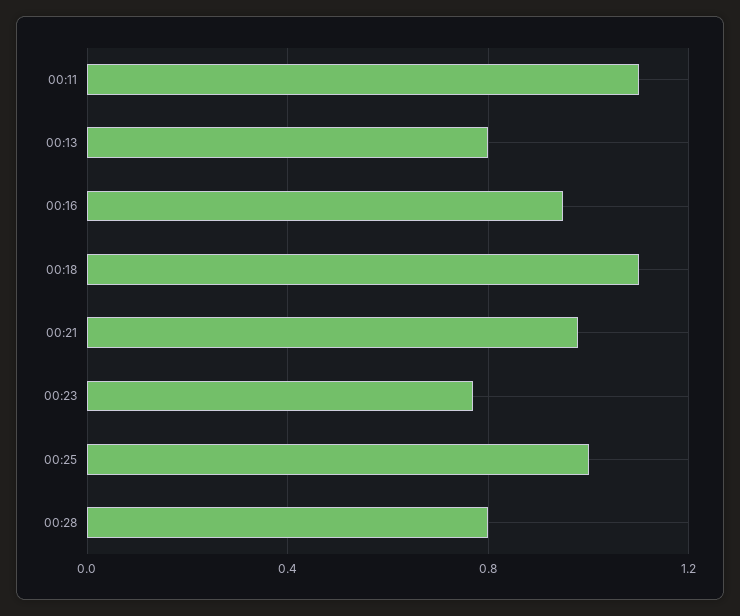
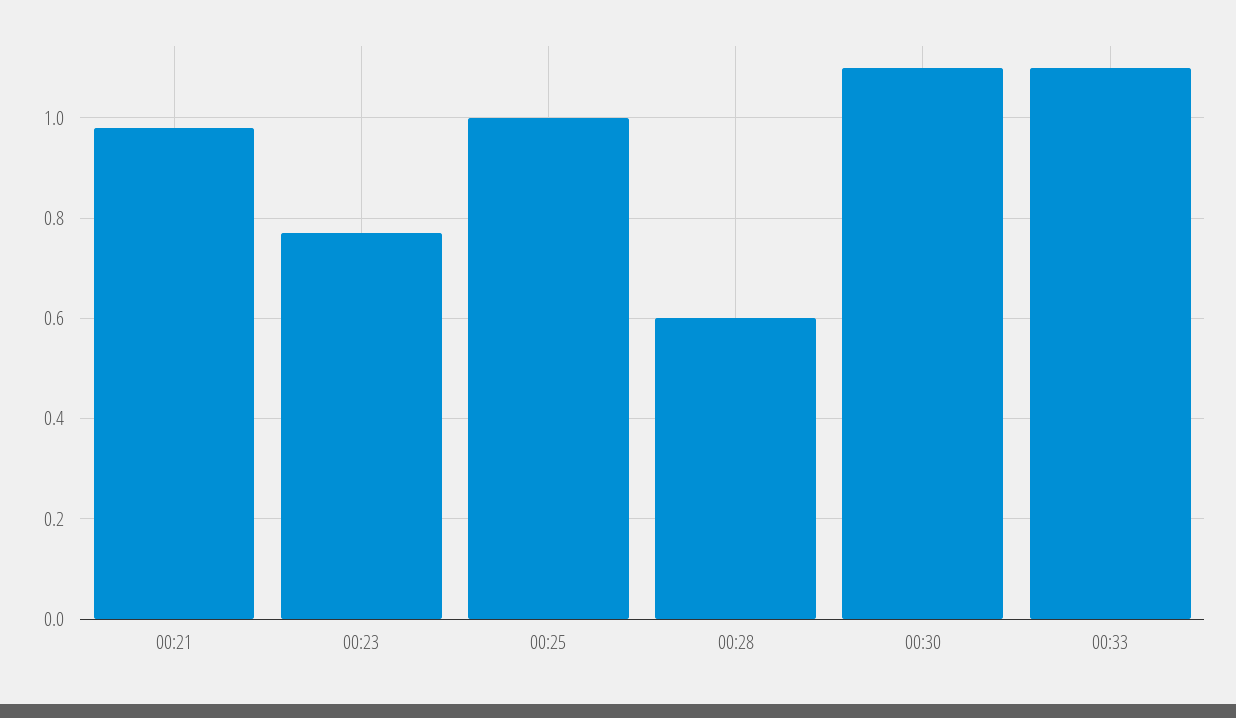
00:11: 1.1 -> none
00:13: 0.8 -> none
00:16: 0.95 -> none
00:18: 1.1 -> none
00:28: 0.8 -> 0.6
00:30: none -> 1.1
00:33: none -> 1.1

